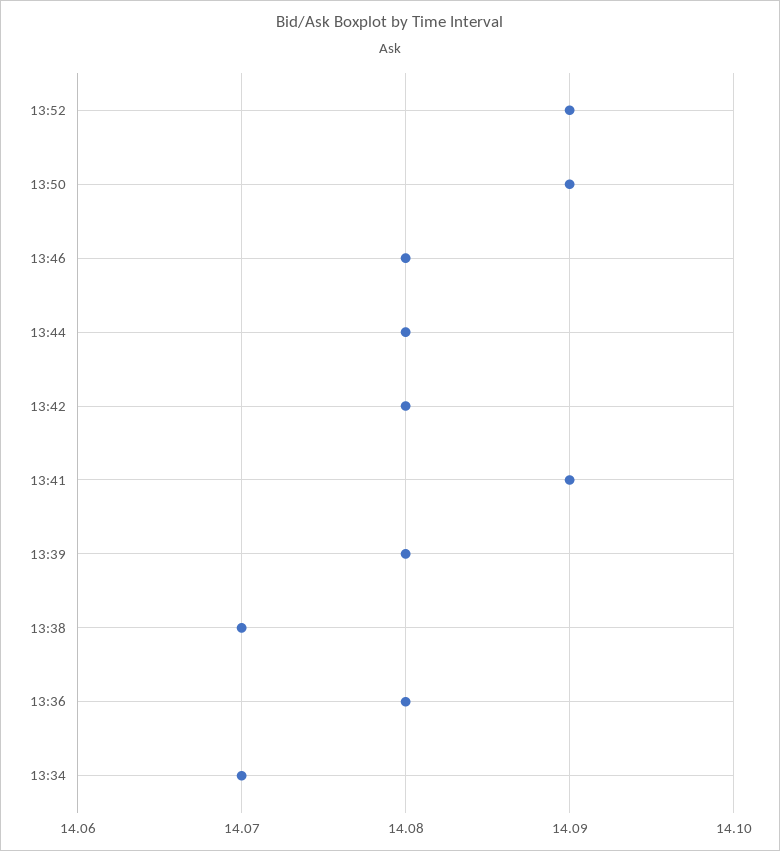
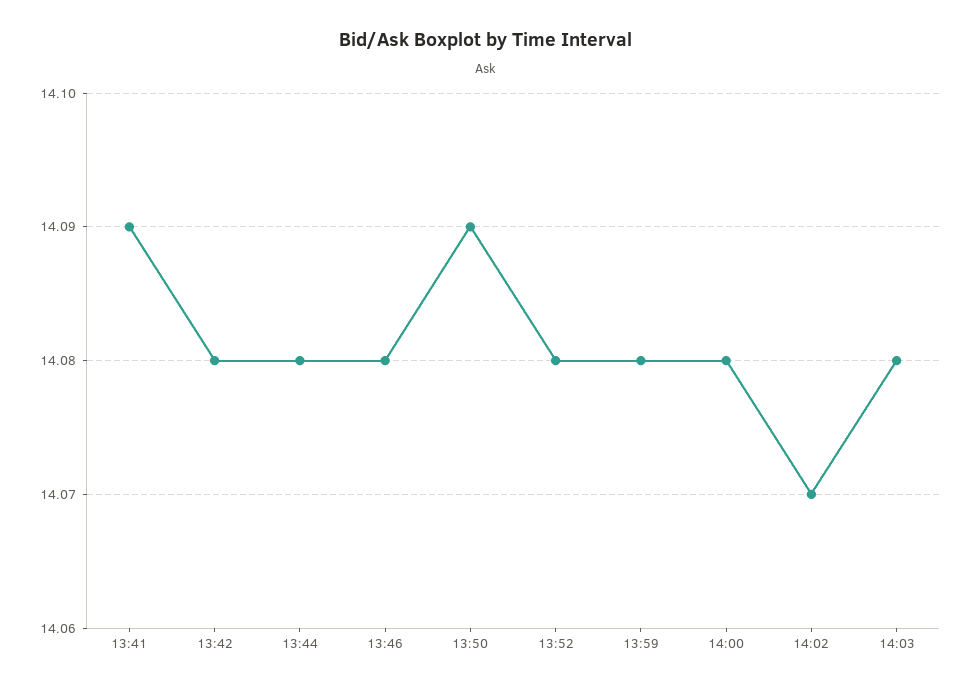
13:52: 14.09 -> 14.08
13:39: 14.08 -> none
13:38: 14.07 -> none
13:36: 14.08 -> none
13:34: 14.07 -> none
13:59: none -> 14.08
14:00: none -> 14.08
14:02: none -> 14.07
14:03: none -> 14.08

